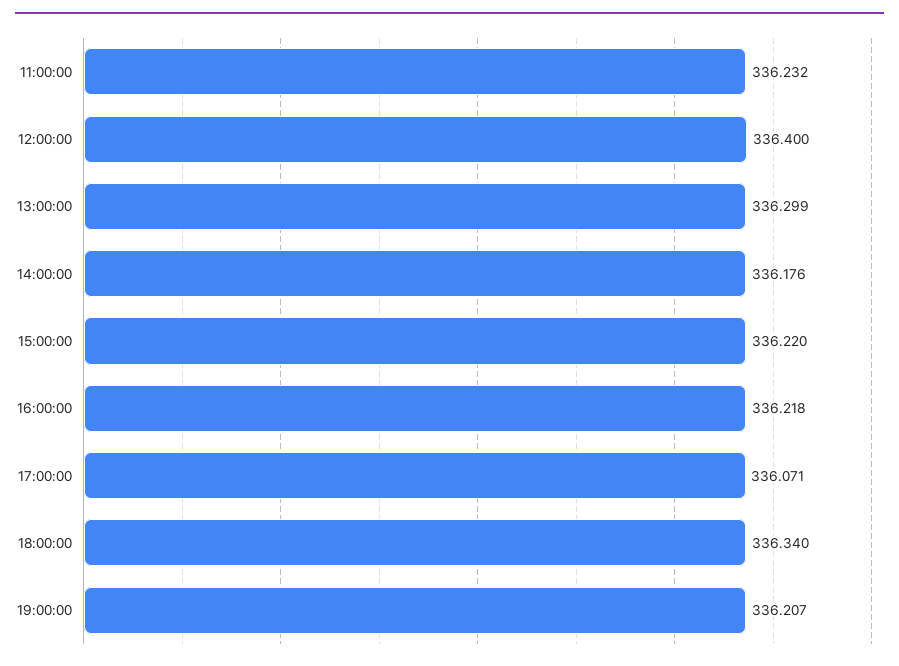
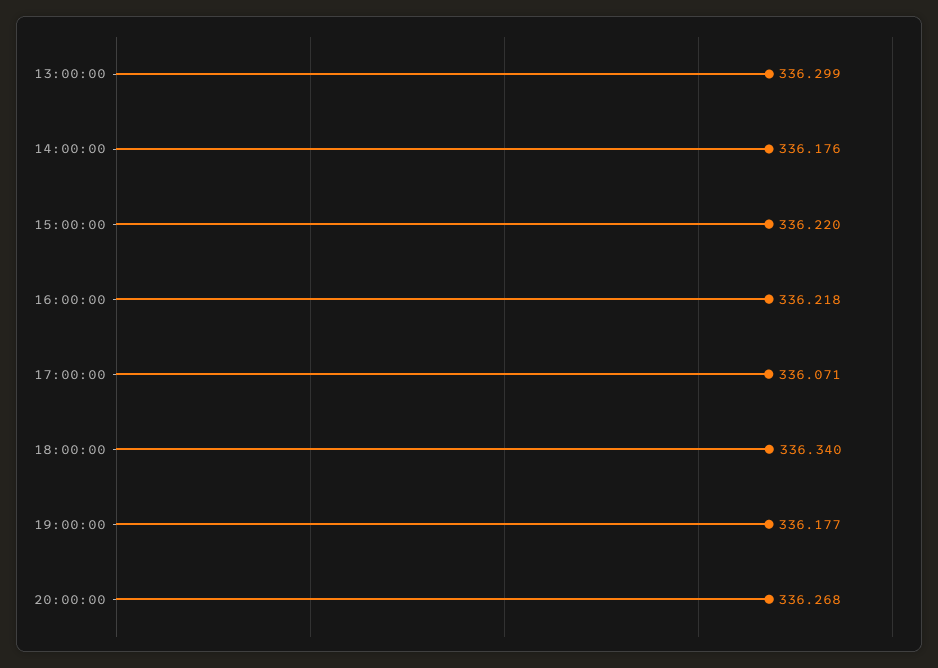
11:00:00: 336.232 -> none
12:00:00: 336.4 -> none
19:00:00: 336.207 -> 336.177
20:00:00: none -> 336.268

